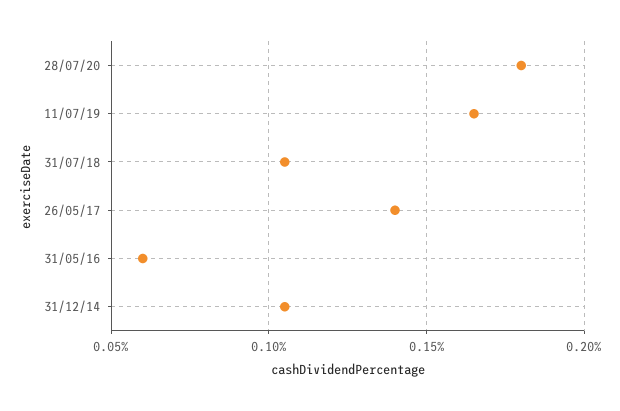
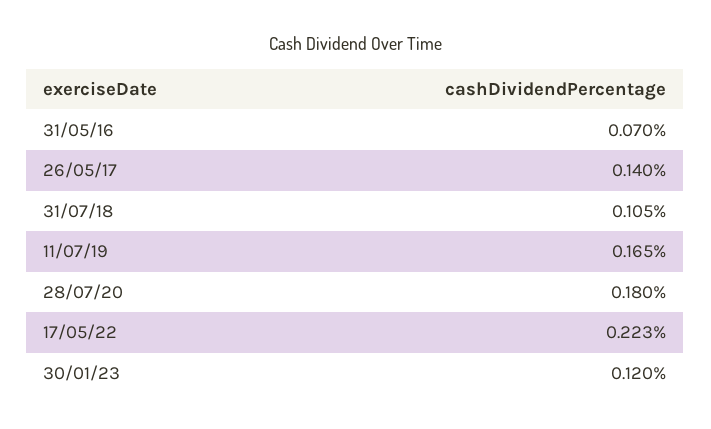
31/05/16: 0.06 -> 0.07
31/12/14: 0.105 -> none
17/05/22: none -> 0.223
30/01/23: none -> 0.12

